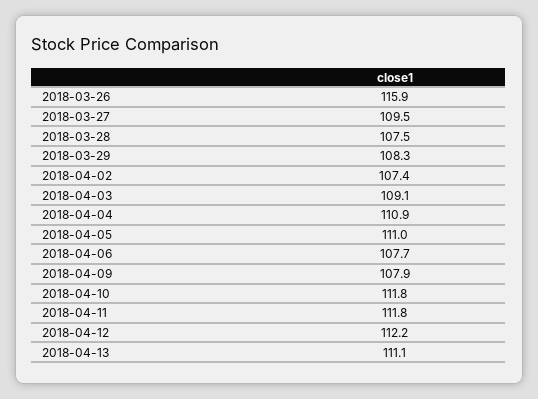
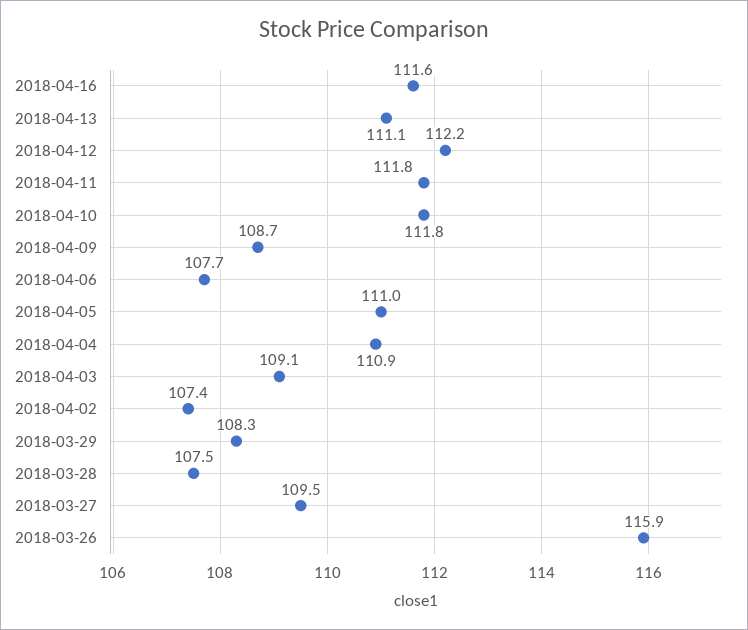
2018-04-09: 107.9 -> 108.7
2018-04-16: none -> 111.6

